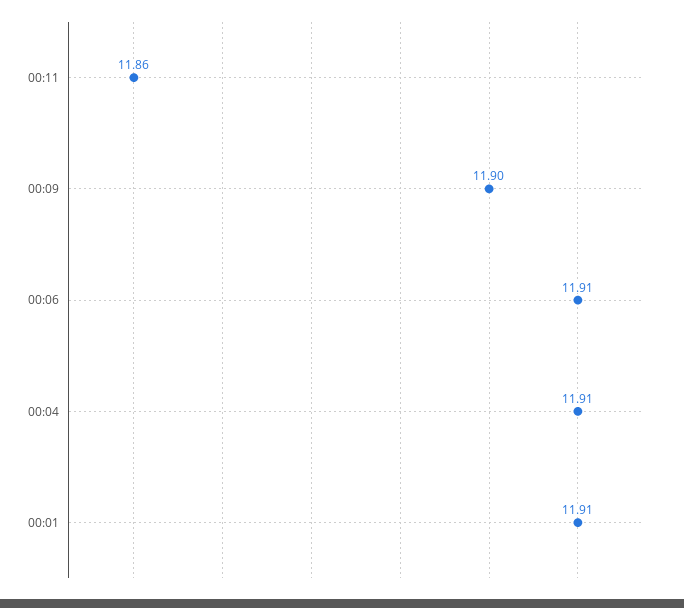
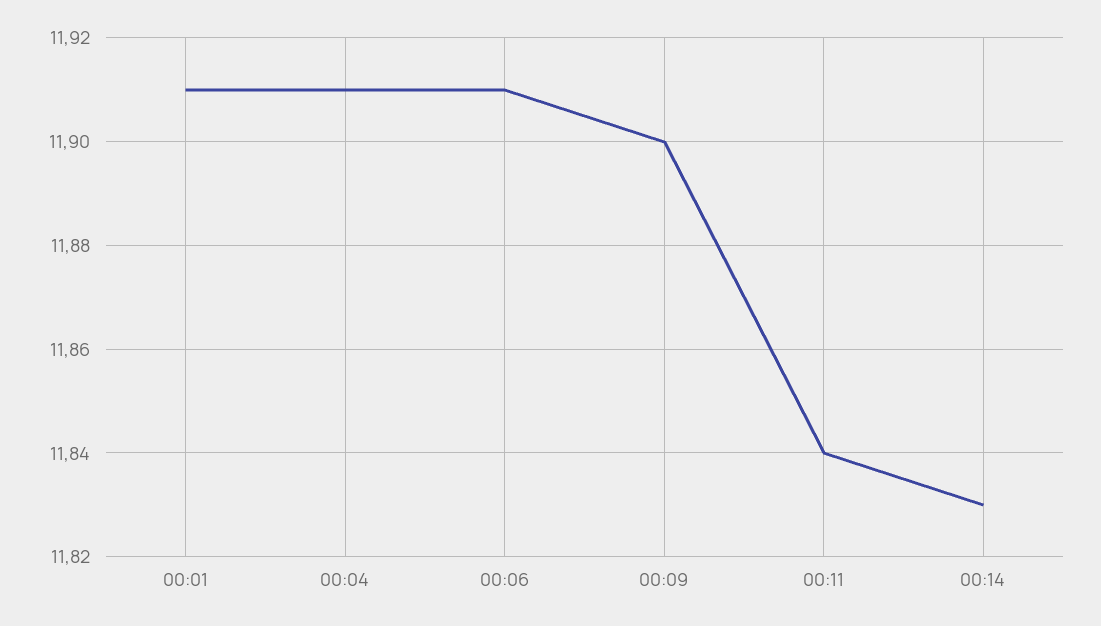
00:11: 11.86 -> 11.84
00:14: none -> 11.83

